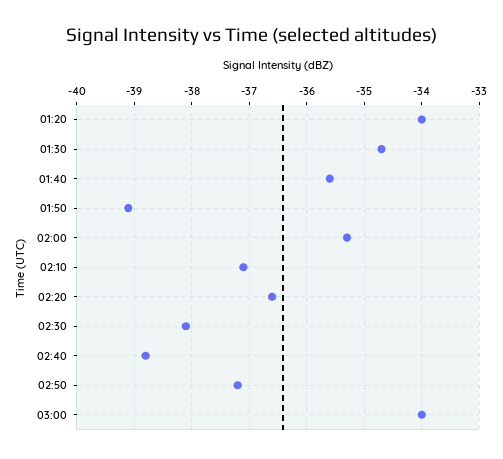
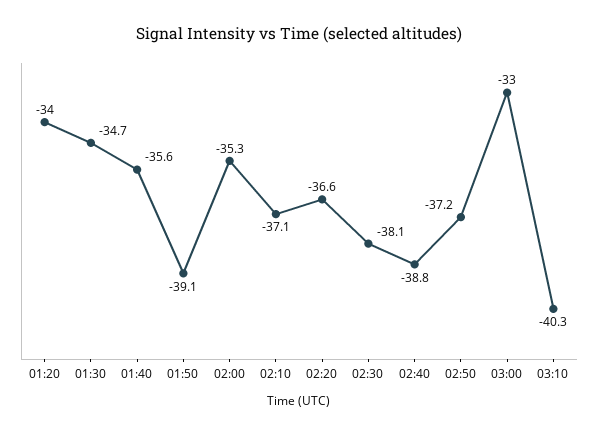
03:00: -34 -> -33
03:10: none -> -40.3

